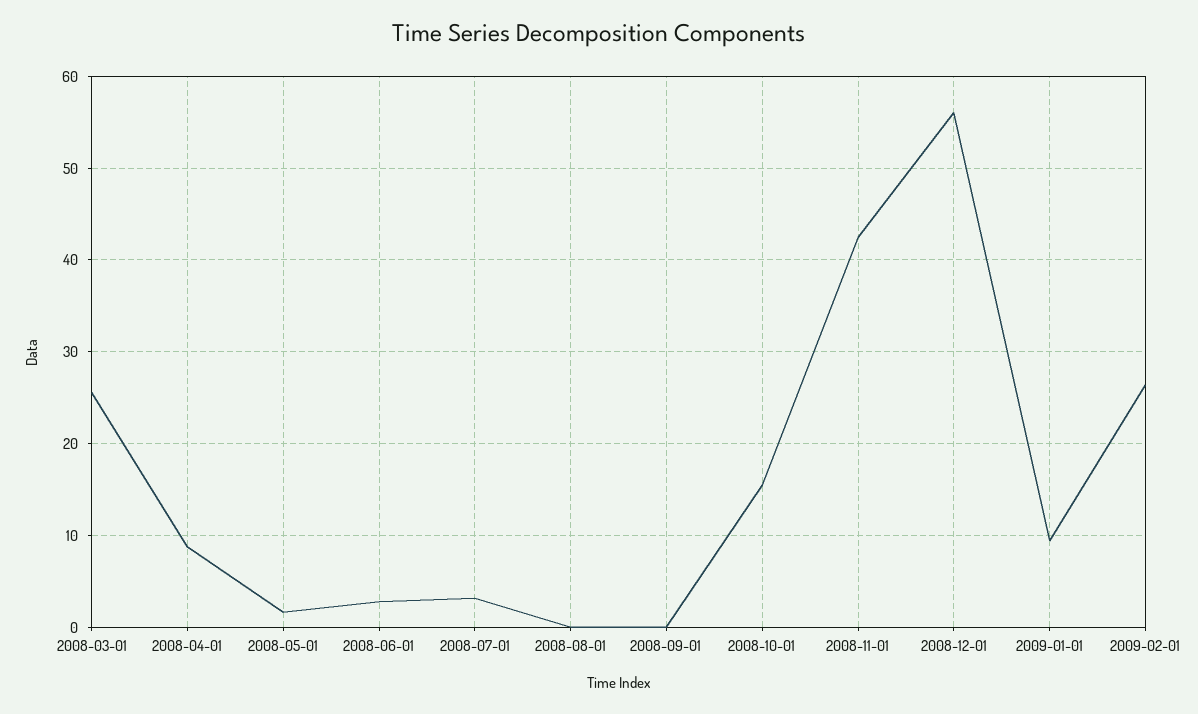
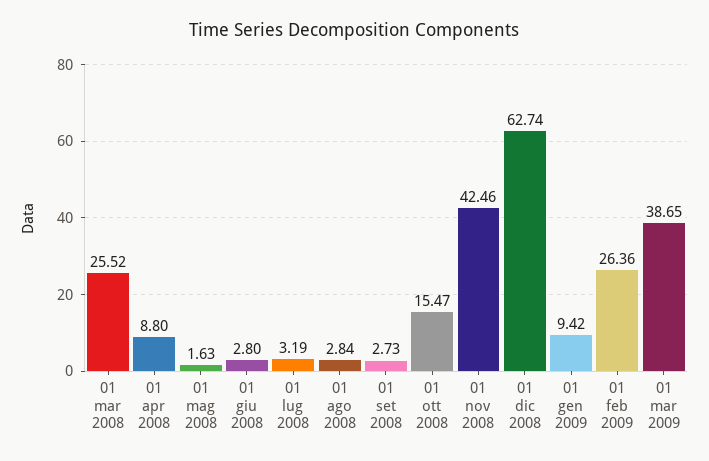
2008-08-01: 0 -> 2.84
2008-09-01: 0 -> 2.73
2008-12-01: 56 -> 62.74
01 mar 2009: none -> 38.65

